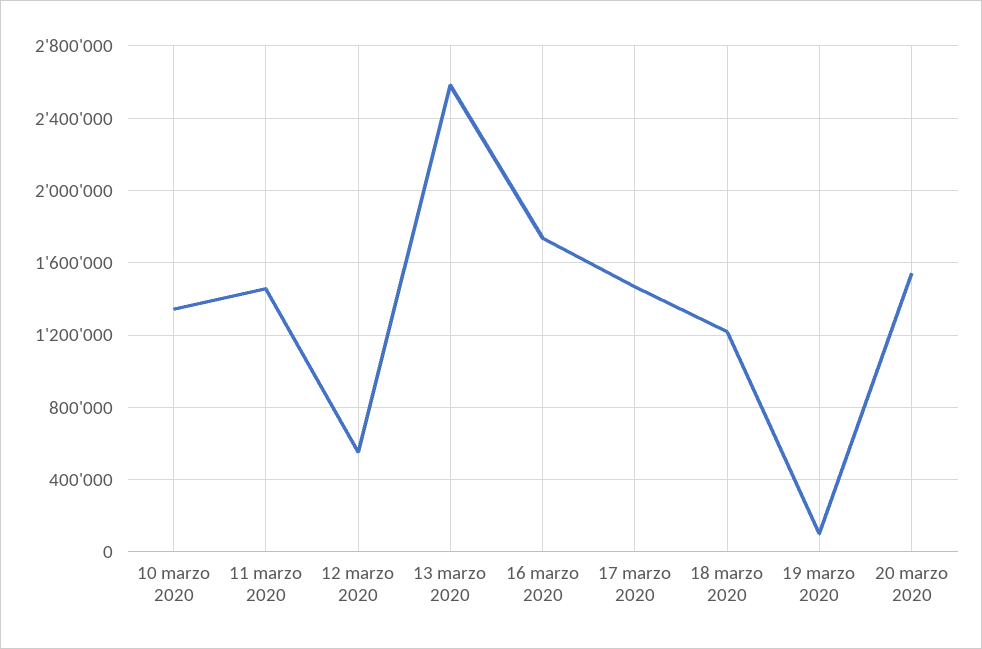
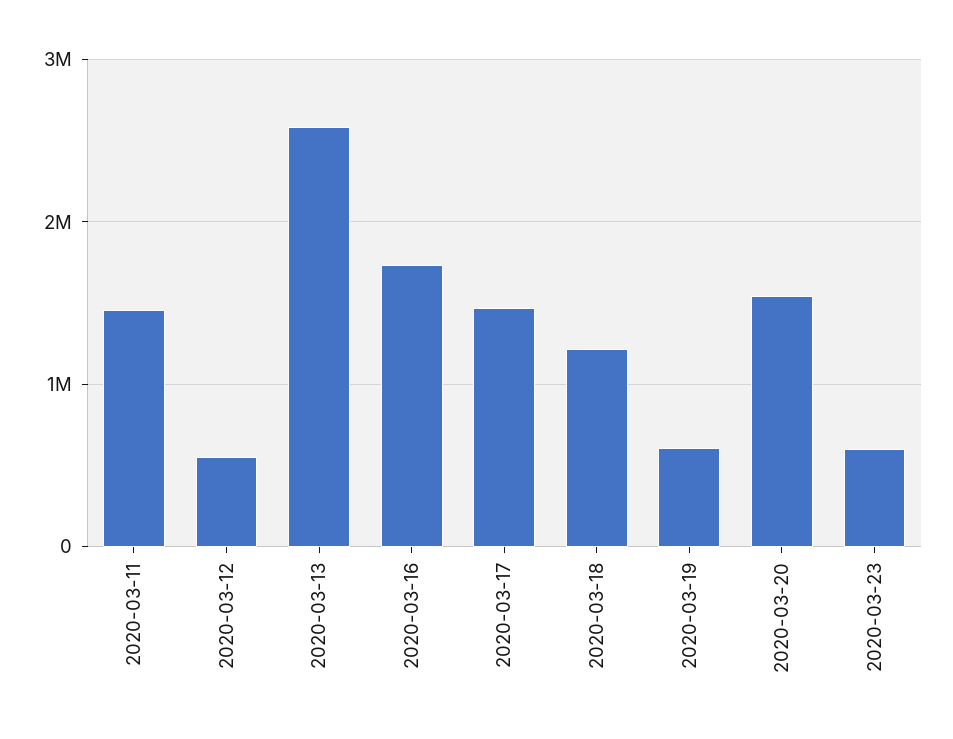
10 marzo 2020: 1350000 -> none
19 marzo 2020: 100000 -> 600000
2020-03-23: none -> 600000

